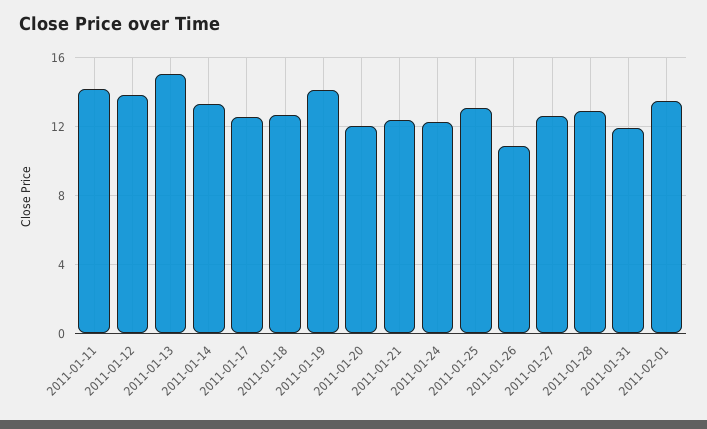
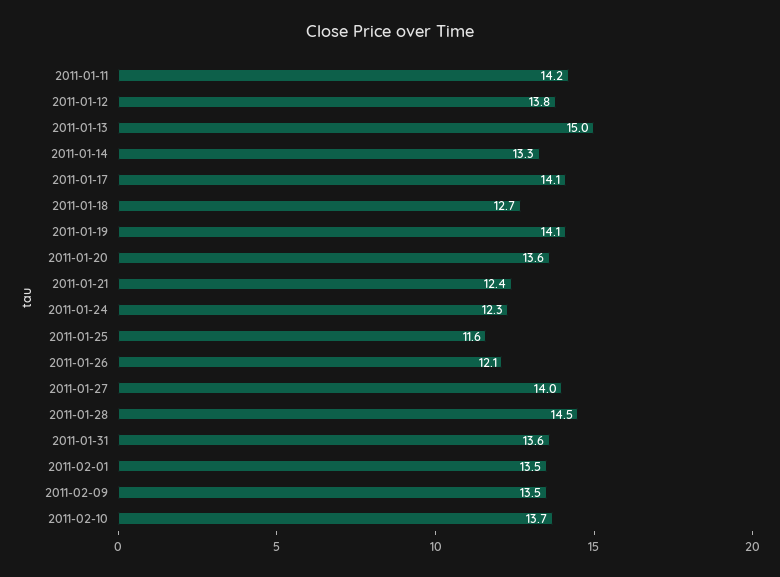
2011-01-17: 12.5 -> 14.1
2011-01-20: 12 -> 13.6
2011-01-25: 13 -> 11.6
2011-01-26: 11 -> 12.1
2011-01-27: 12.5 -> 14
2011-01-28: 13 -> 14.5
2011-01-31: 12 -> 13.6
2011-02-09: none -> 13.5
2011-02-10: none -> 13.7

